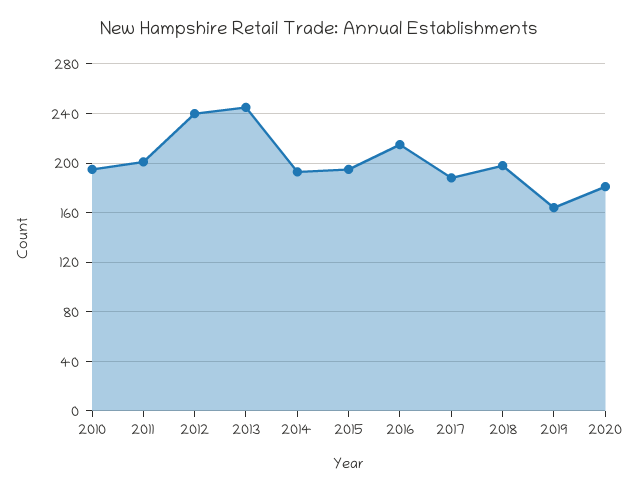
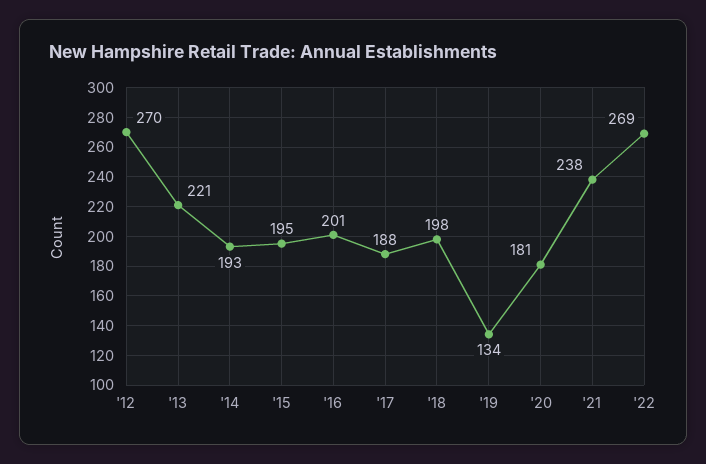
2010: 195 -> none
2011: 200 -> none
2012: 240 -> 270
2013: 245 -> 221
2016: 215 -> 201
2019: 165 -> 134
'21: none -> 238
'22: none -> 269

